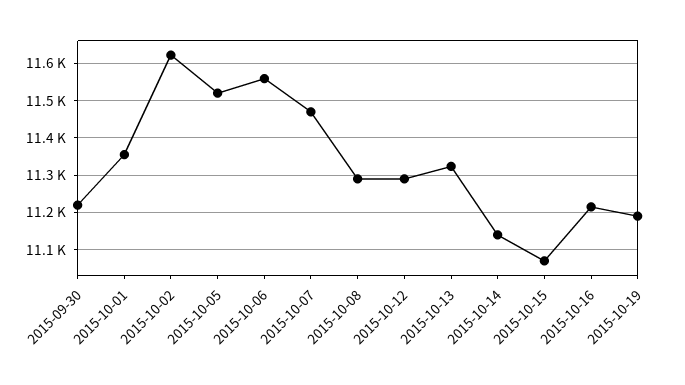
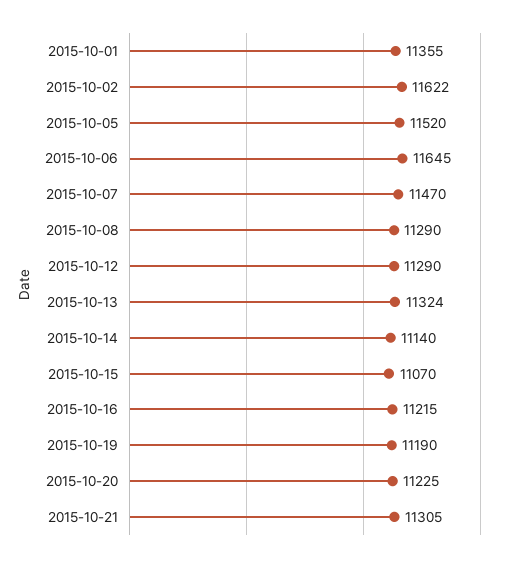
2015-09-30: 11220 -> none
2015-10-06: 11560 -> 11645
2015-10-20: none -> 11225
2015-10-21: none -> 11305

